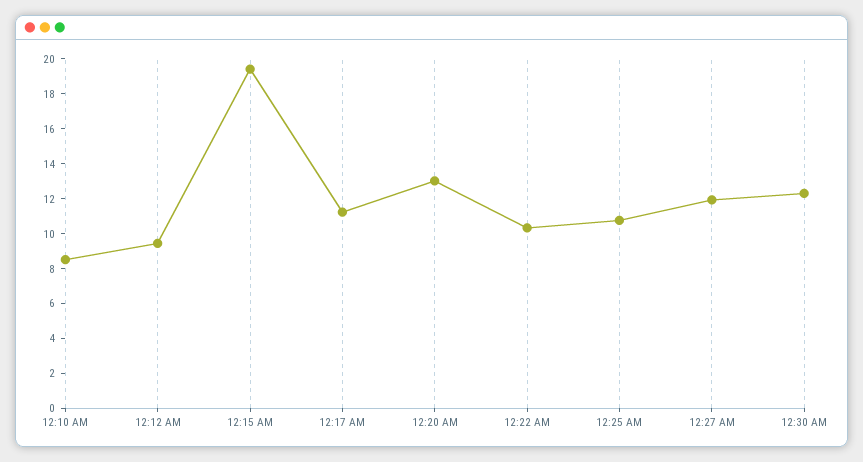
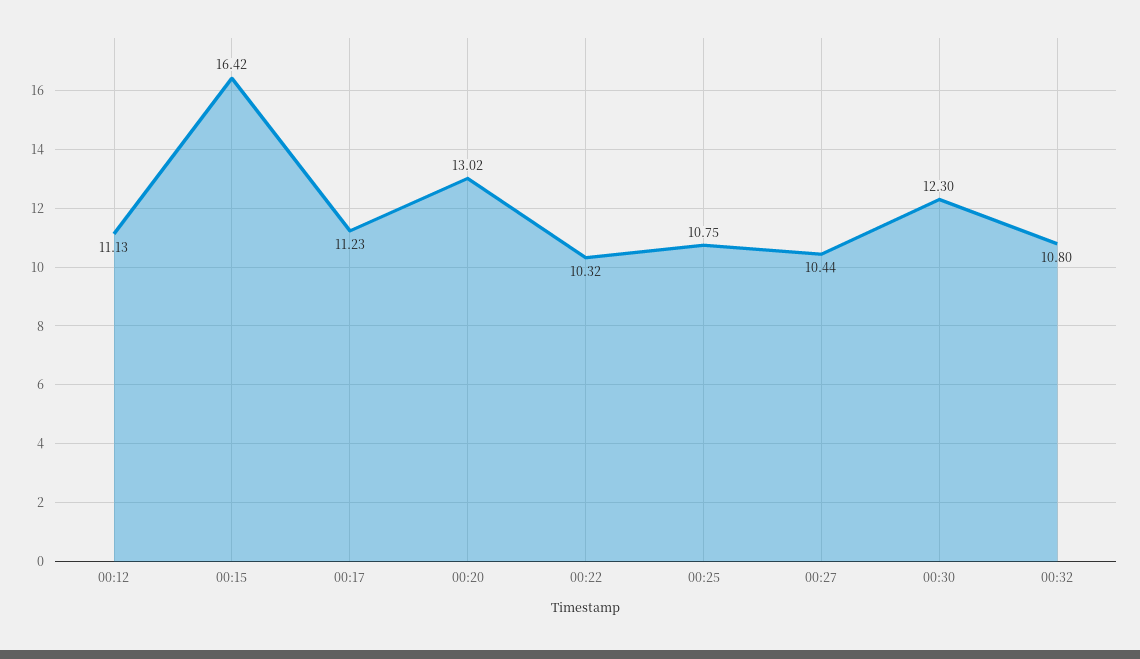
12:10 AM: 8.5 -> none
12:12 AM: 9.5 -> 11.13
12:15 AM: 19.5 -> 16.42
12:27 AM: 12 -> 10.44
00:32: none -> 10.8

